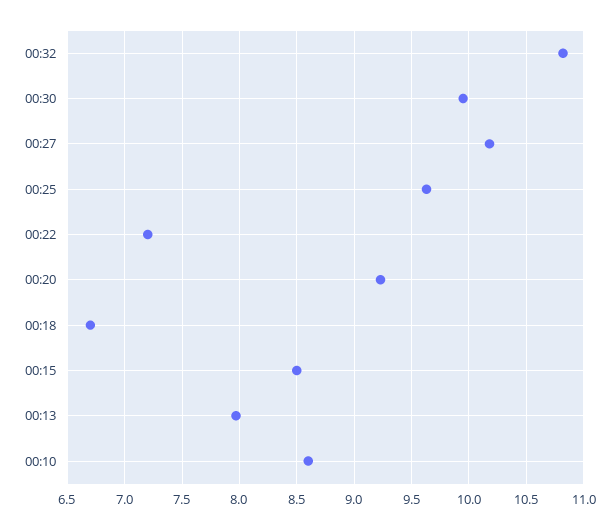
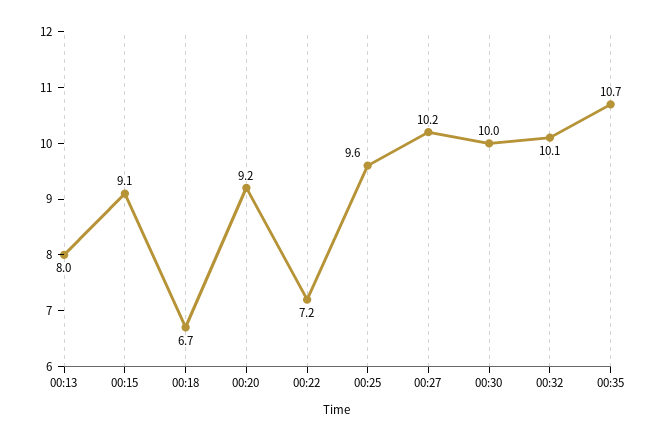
00:32: 10.8 -> 10.1
00:15: 8.5 -> 9.1
00:10: 8.6 -> none
00:35: none -> 10.7

